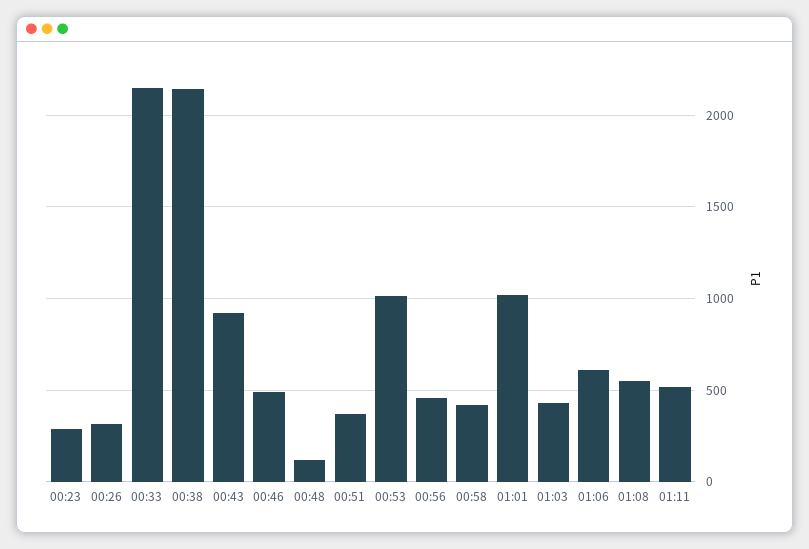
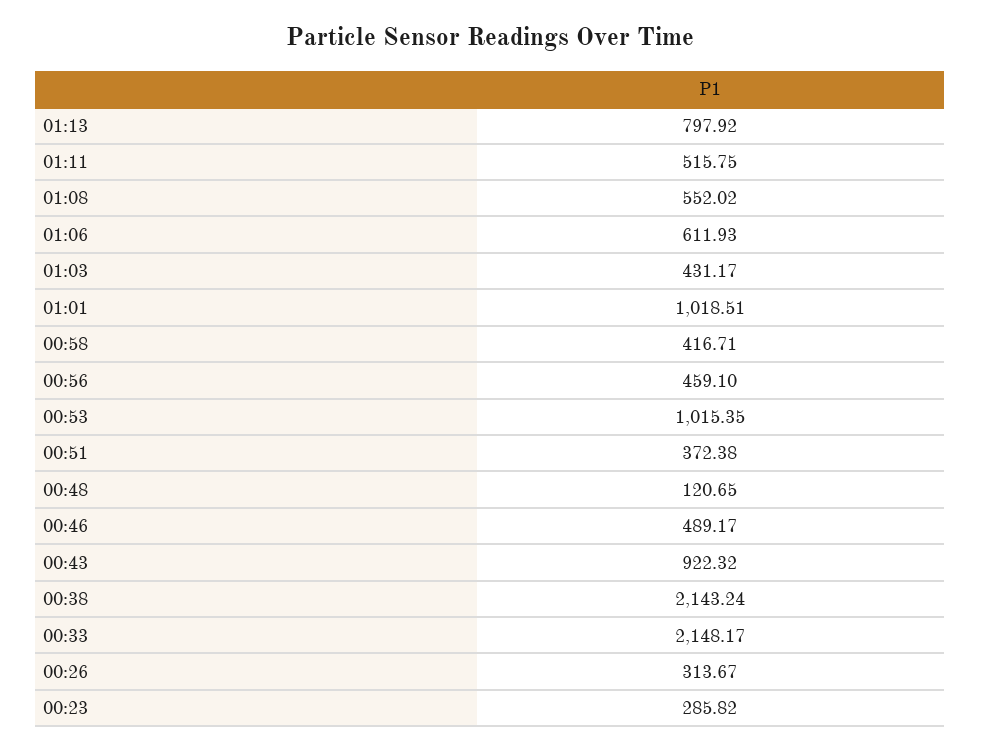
01:13: none -> 797.92

